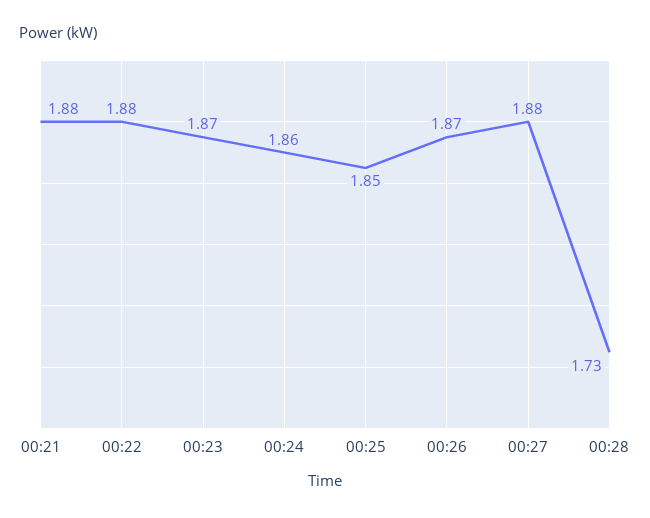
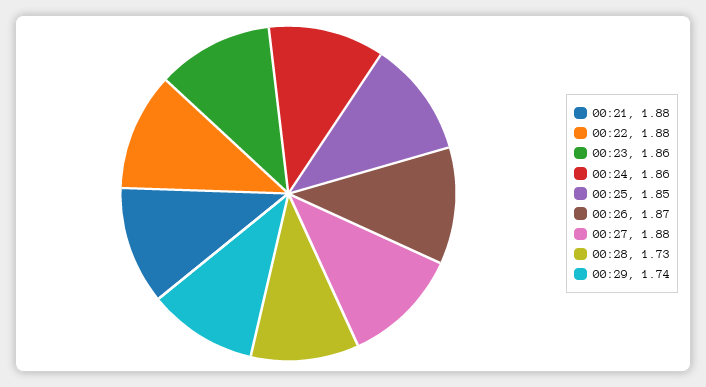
00:23: 1.87 -> 1.86
00:29: none -> 1.74

